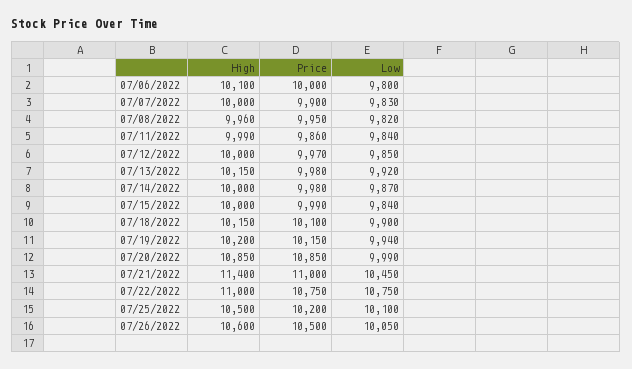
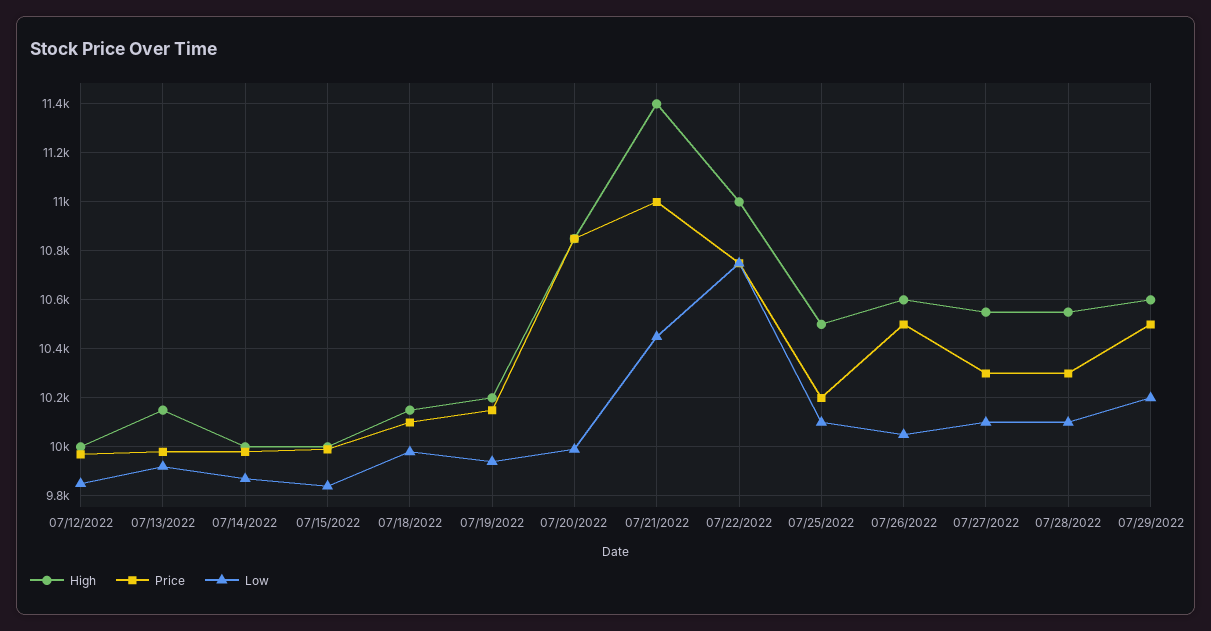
High, 07/06/2022: 10100 -> none
Price, 07/06/2022: 10000 -> none
Low, 07/06/2022: 9800 -> none
High, 07/07/2022: 10000 -> none
Price, 07/07/2022: 9900 -> none
Low, 07/07/2022: 9830 -> none
High, 07/08/2022: 9960 -> none
Price, 07/08/2022: 9950 -> none
Low, 07/08/2022: 9820 -> none
High, 07/11/2022: 9990 -> none
Price, 07/11/2022: 9860 -> none
Low, 07/11/2022: 9840 -> none
Low, 07/18/2022: 9900 -> 9975
High, 07/27/2022: none -> 10550
Price, 07/27/2022: none -> 10300
Low, 07/27/2022: none -> 10100
High, 07/28/2022: none -> 10550
Price, 07/28/2022: none -> 10300
Low, 07/28/2022: none -> 10100
High, 07/29/2022: none -> 10600
Price, 07/29/2022: none -> 10500
Low, 07/29/2022: none -> 10200

